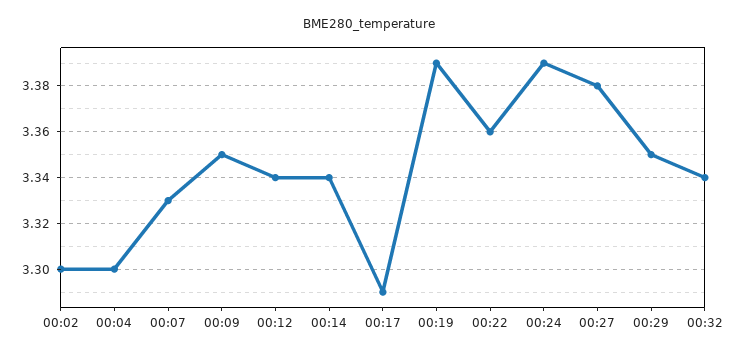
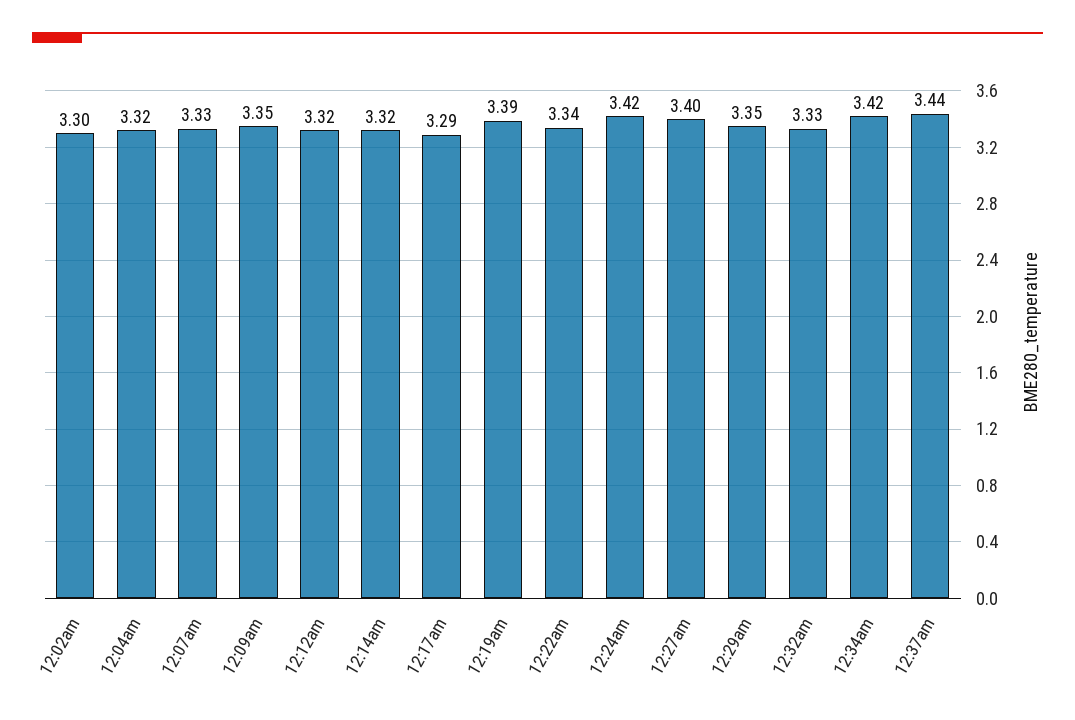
00:04: 3.3 -> 3.32
00:12: 3.34 -> 3.32
00:14: 3.34 -> 3.32
00:22: 3.36 -> 3.34
00:24: 3.39 -> 3.42
00:27: 3.38 -> 3.4
00:32: 3.34 -> 3.33
12:34am: none -> 3.42
12:37am: none -> 3.44

